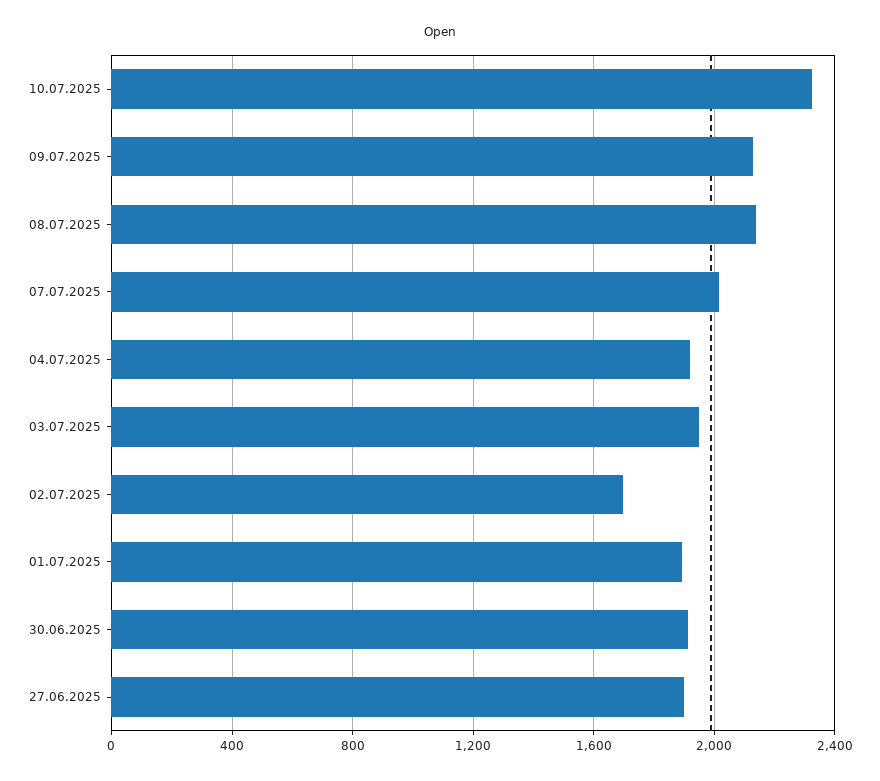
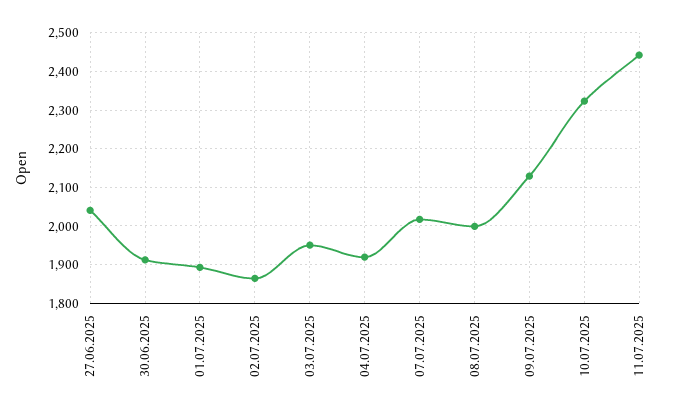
08.07.2025: 2150 -> 2000
02.07.2025: 1700 -> 1860
27.06.2025: 1900 -> 2040
11.07.2025: none -> 2440

